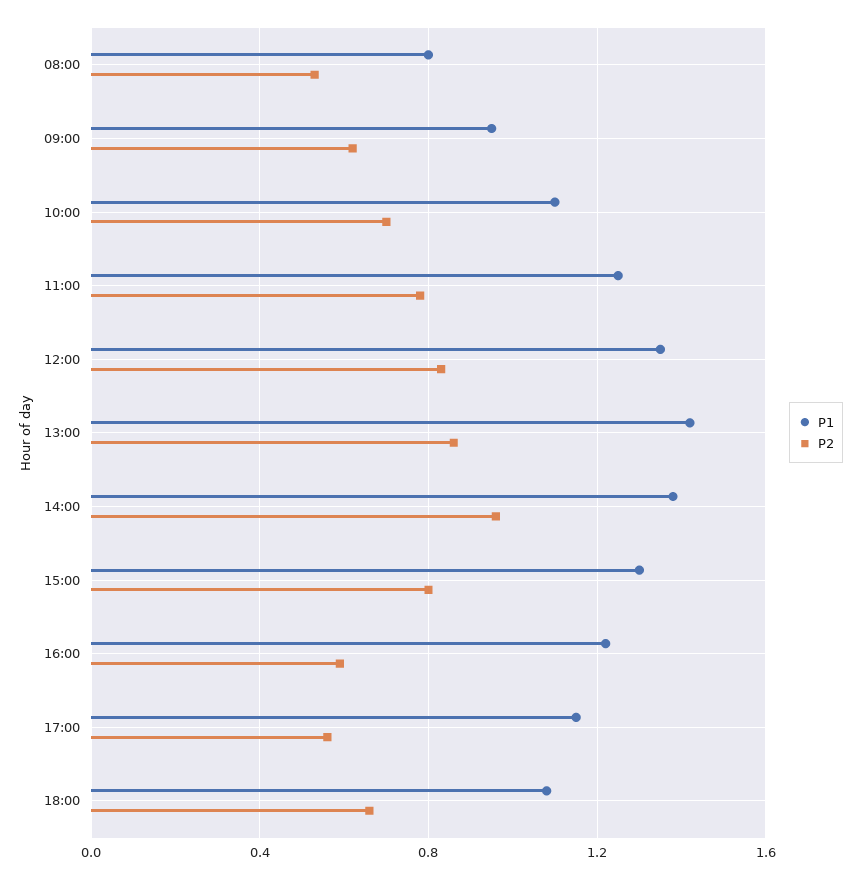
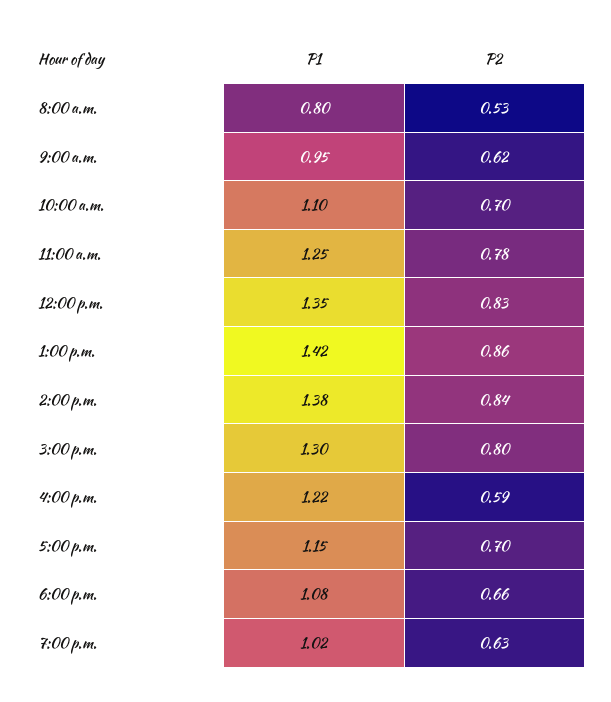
P2, 14:00: 0.95 -> 0.84
P2, 17:00: 0.55 -> 0.7
P1, 7:00 p.m.: none -> 1.02
P2, 7:00 p.m.: none -> 0.63

